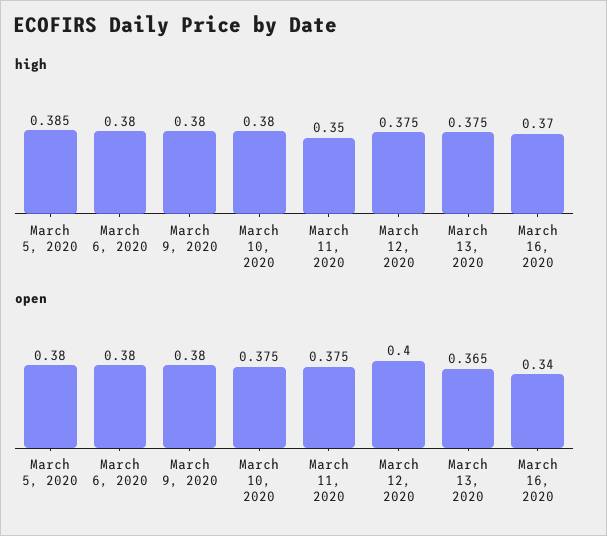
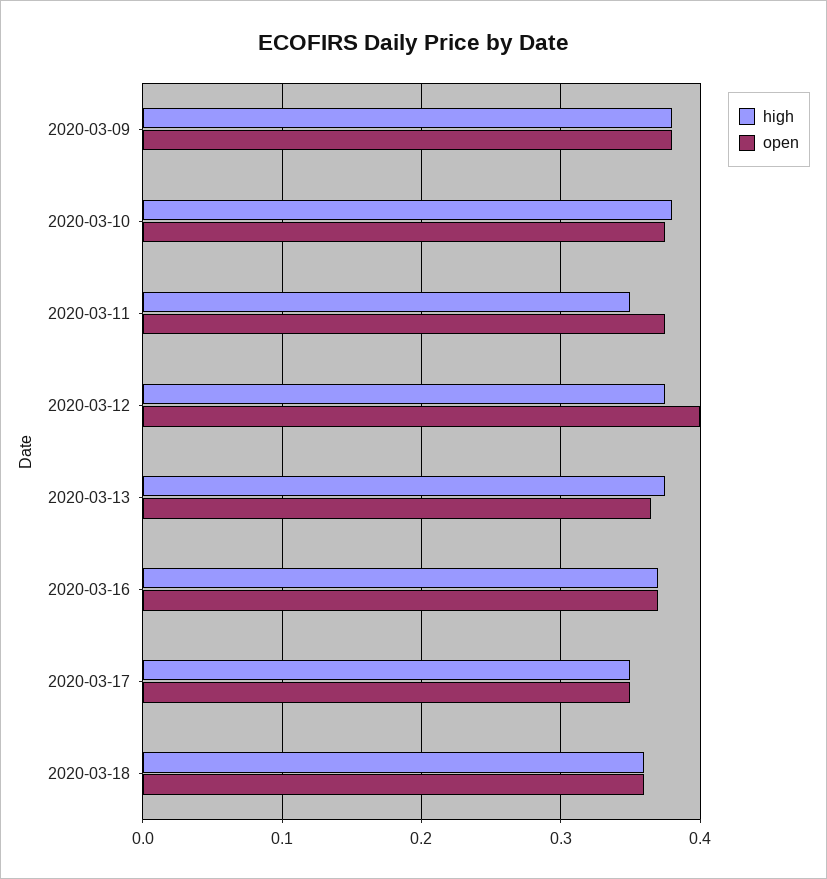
high, March 5, 2020: 0.385 -> none
high, March 6, 2020: 0.38 -> none
open, March 5, 2020: 0.38 -> none
open, March 6, 2020: 0.38 -> none
open, March 16, 2020: 0.34 -> 0.37
high, 2020-03-17: none -> 0.35
open, 2020-03-17: none -> 0.35
high, 2020-03-18: none -> 0.36
open, 2020-03-18: none -> 0.36

